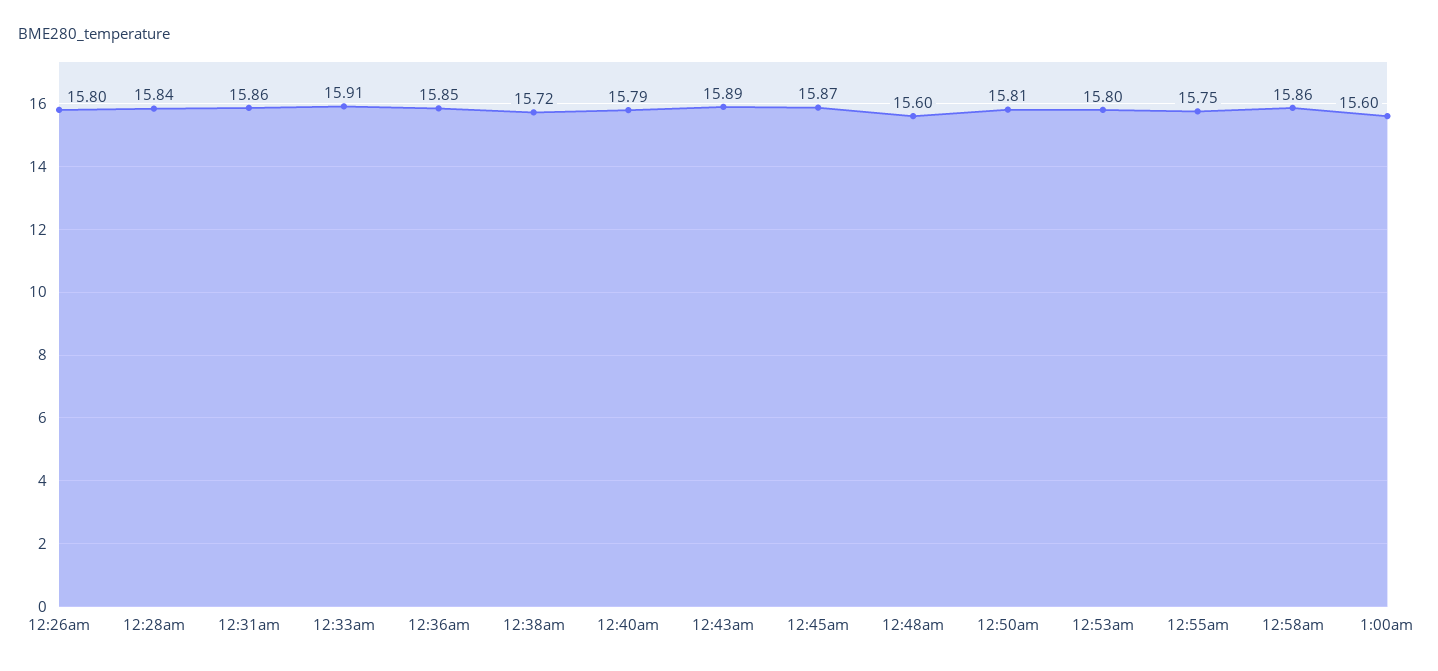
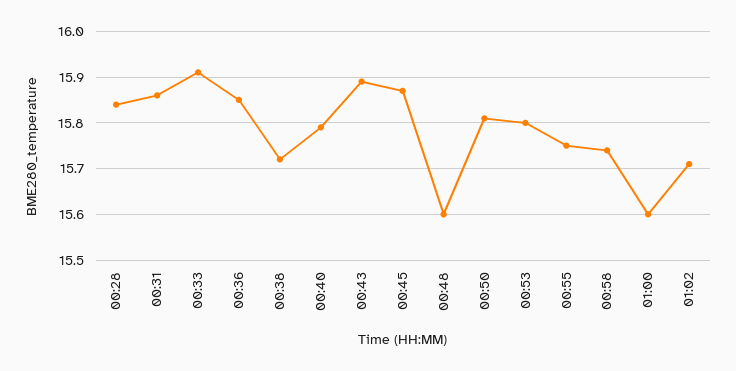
12:26am: 15.8 -> none
12:58am: 15.86 -> 15.75
01:02: none -> 15.7

